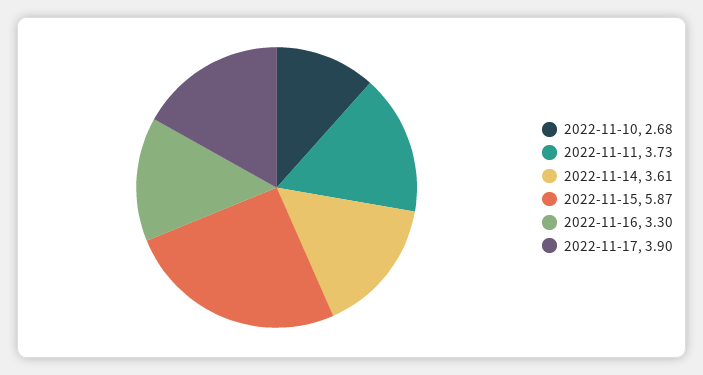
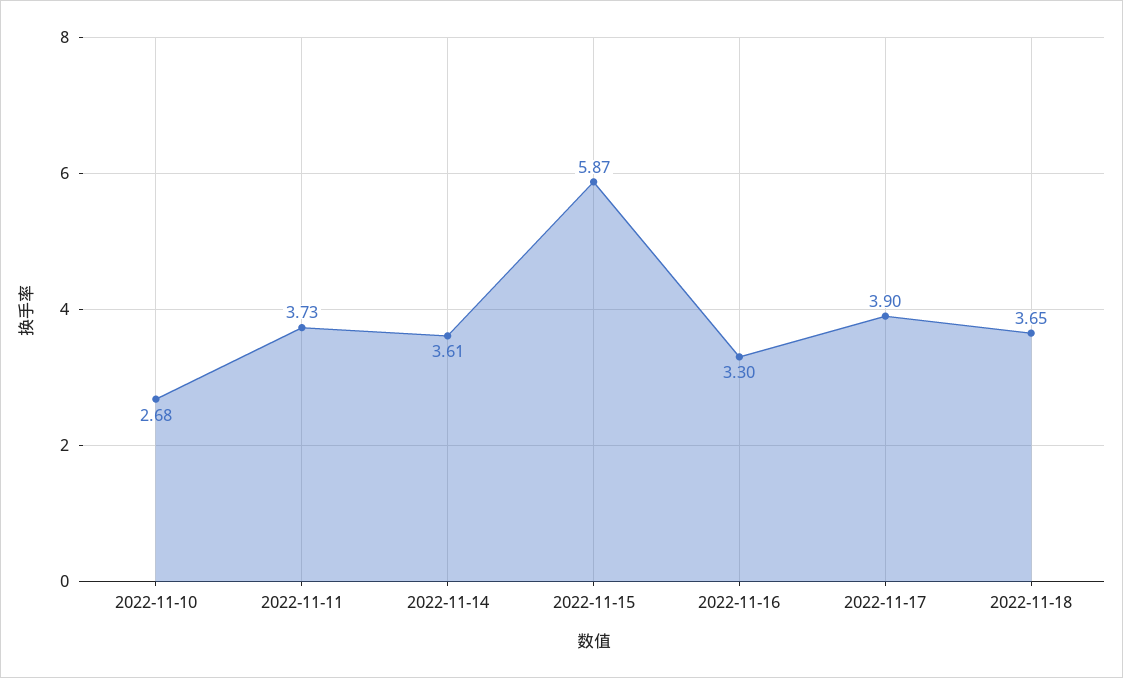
2022-11-18: none -> 3.65

